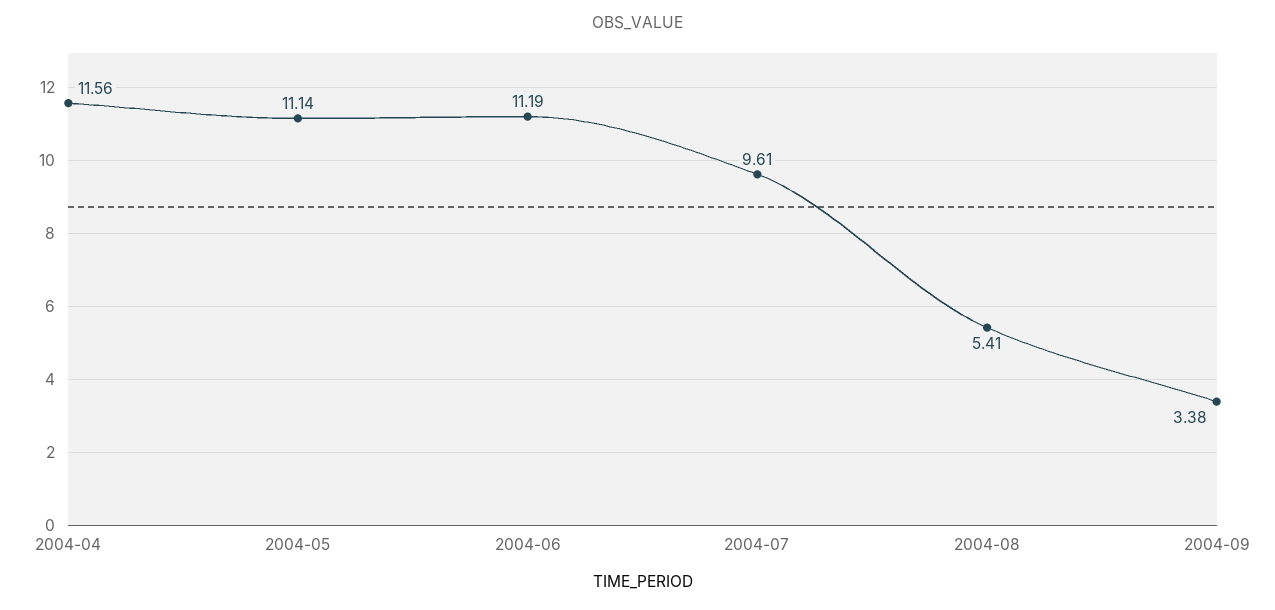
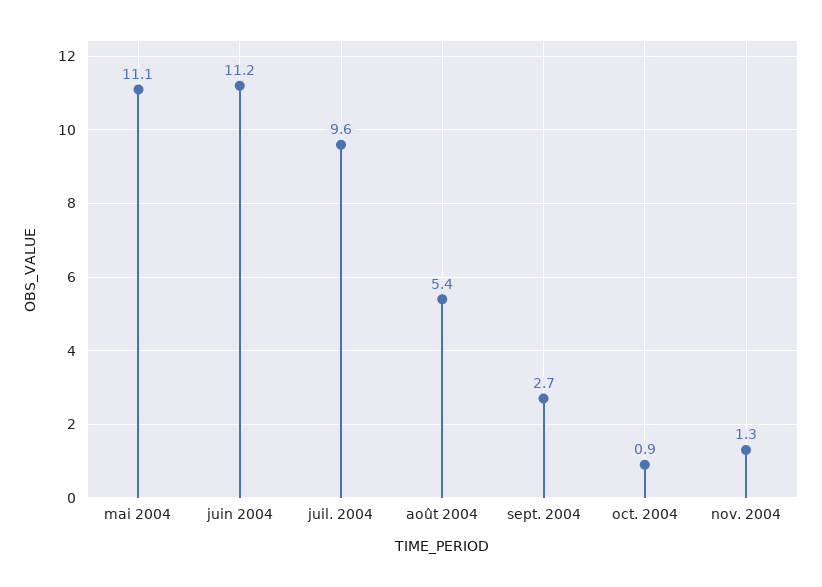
2004-04: 11.56 -> none
2004-09: 3.38 -> 2.7
oct. 2004: none -> 0.9
nov. 2004: none -> 1.3

